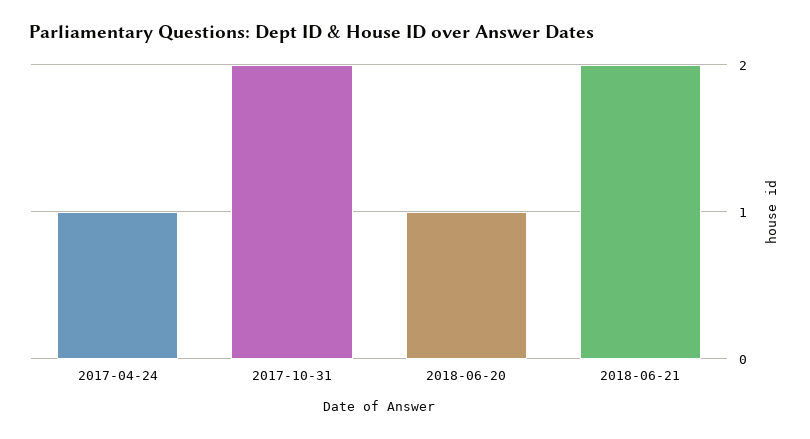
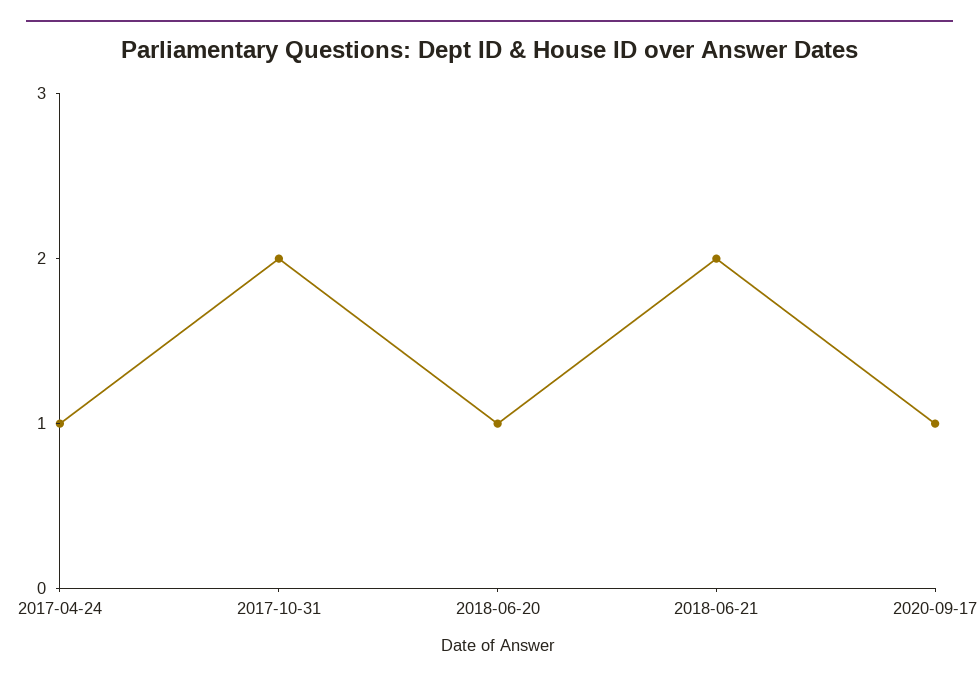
2020-09-17: none -> 1

